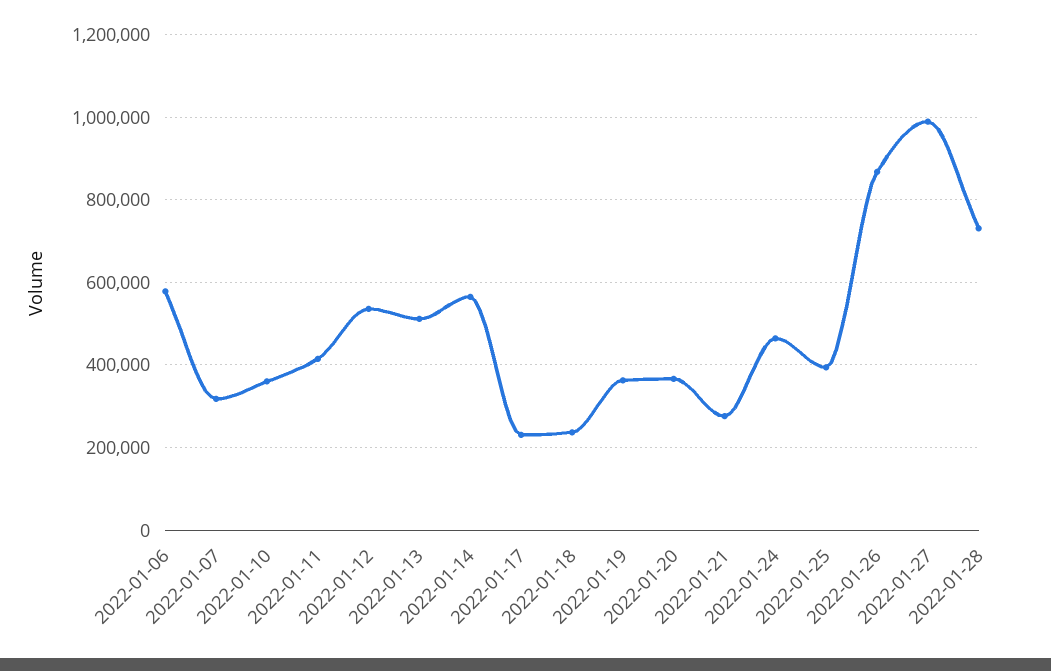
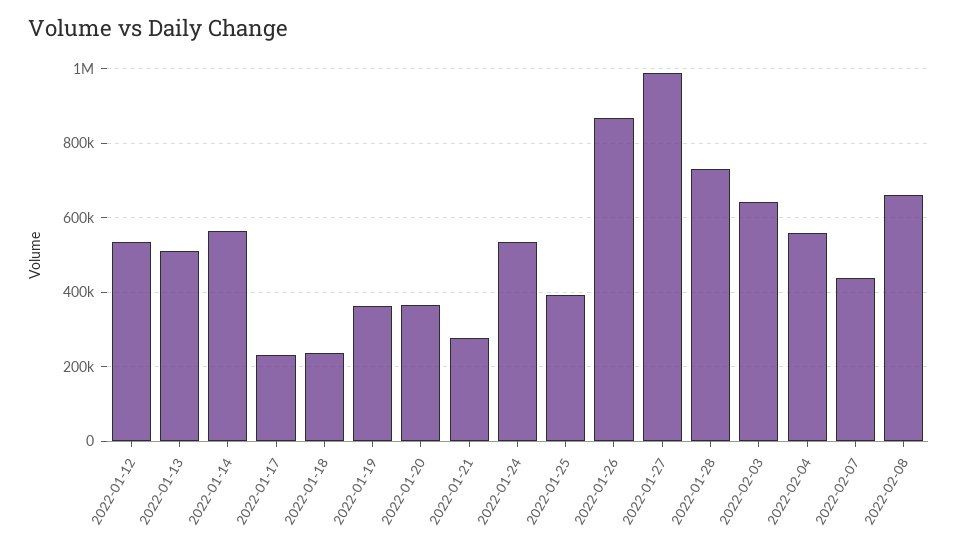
2022-01-06: 580000 -> none
2022-01-07: 320000 -> none
2022-01-10: 360000 -> none
2022-01-11: 420000 -> none
2022-01-24: 460000 -> 540000
2022-02-03: none -> 640000
2022-02-04: none -> 560000
2022-02-07: none -> 440000
2022-02-08: none -> 660000

